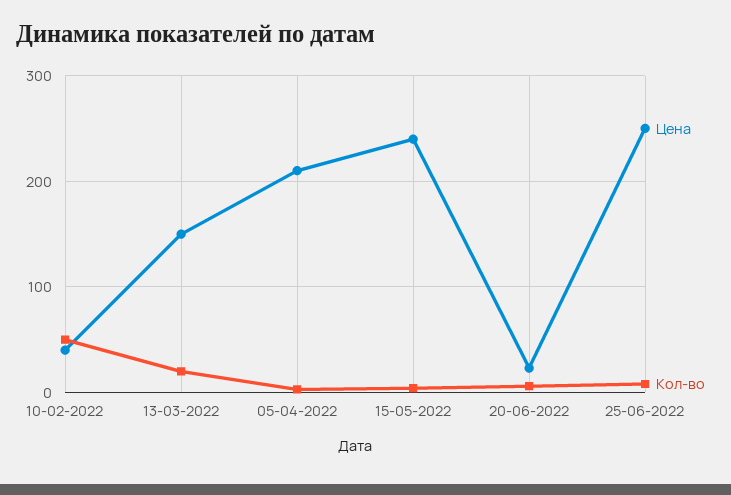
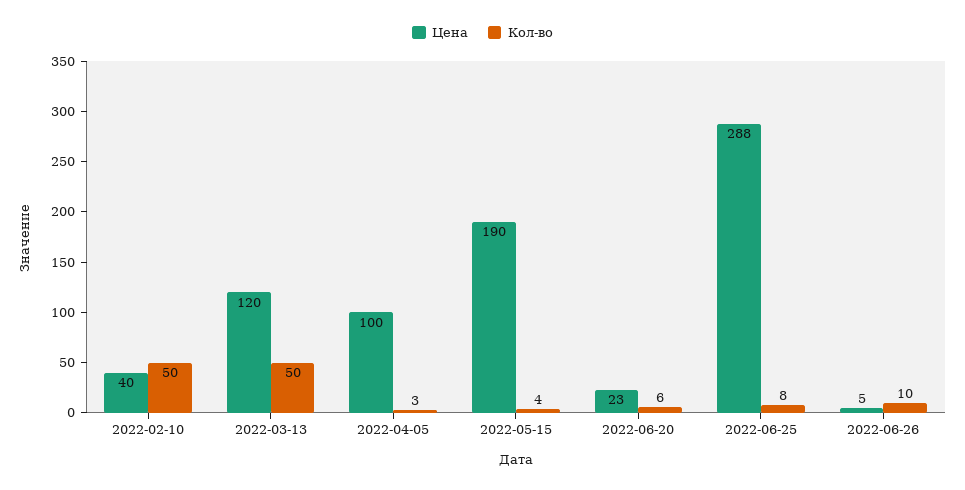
Цена, 13-03-2022: 150 -> 120
Кол-во, 13-03-2022: 20 -> 50
Цена, 05-04-2022: 210 -> 100
Цена, 15-05-2022: 240 -> 190
Цена, 25-06-2022: 250 -> 288
Цена, 2022-06-26: none -> 5
Кол-во, 2022-06-26: none -> 10

